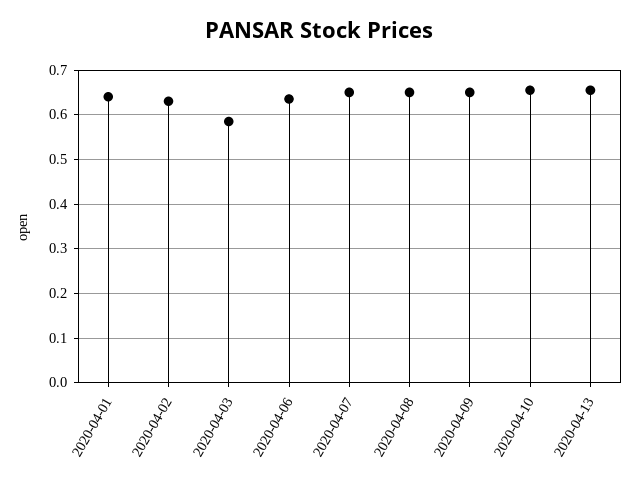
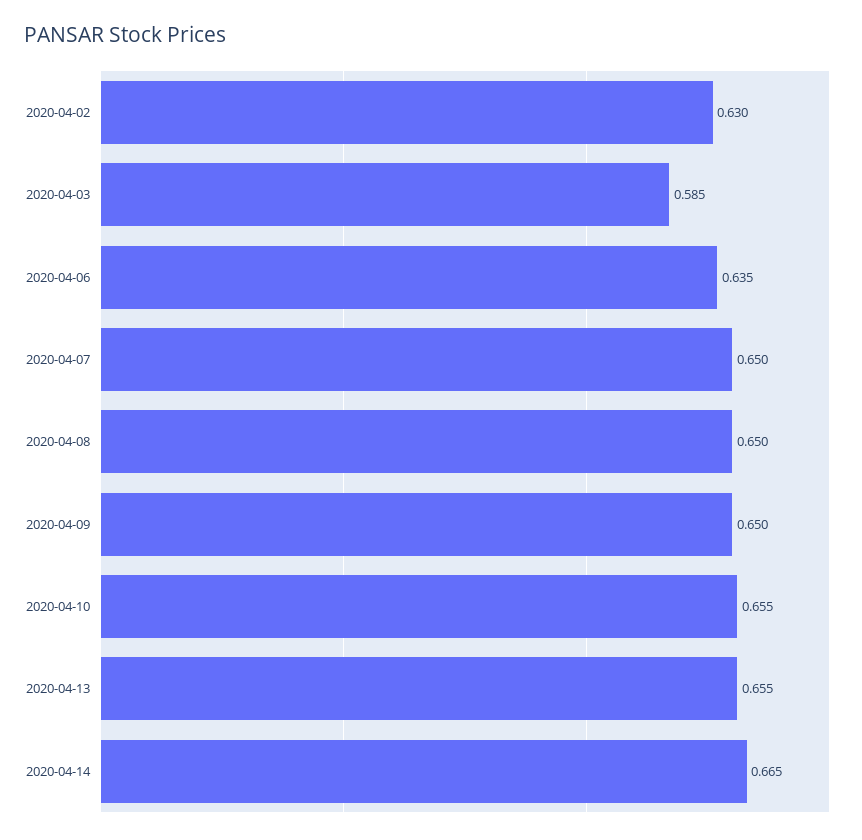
2020-04-01: 0.64 -> none
2020-04-14: none -> 0.665

